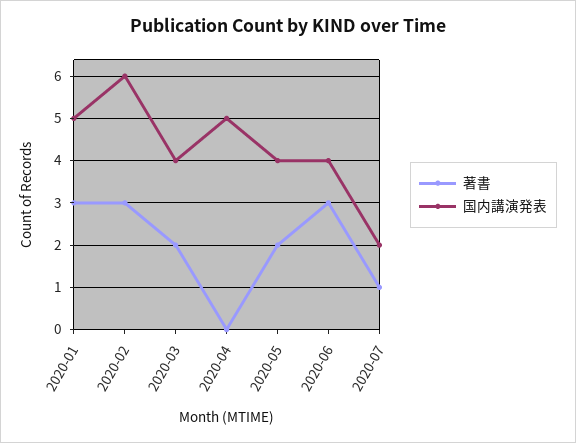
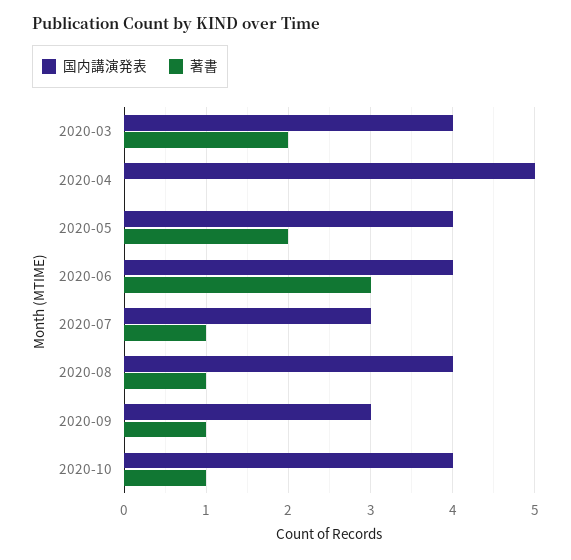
著書, 2020-01: 3 -> none
国内講演発表, 2020-01: 5 -> none
著書, 2020-02: 3 -> none
国内講演発表, 2020-02: 6 -> none
国内講演発表, 2020-07: 2 -> 3
国内講演発表, 2020-08: none -> 4
著書, 2020-08: none -> 1
国内講演発表, 2020-09: none -> 3
著書, 2020-09: none -> 1
国内講演発表, 2020-10: none -> 4
著書, 2020-10: none -> 1

